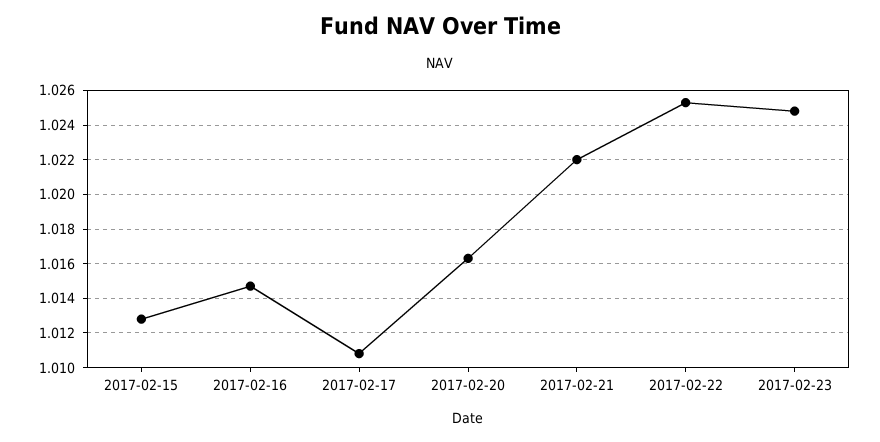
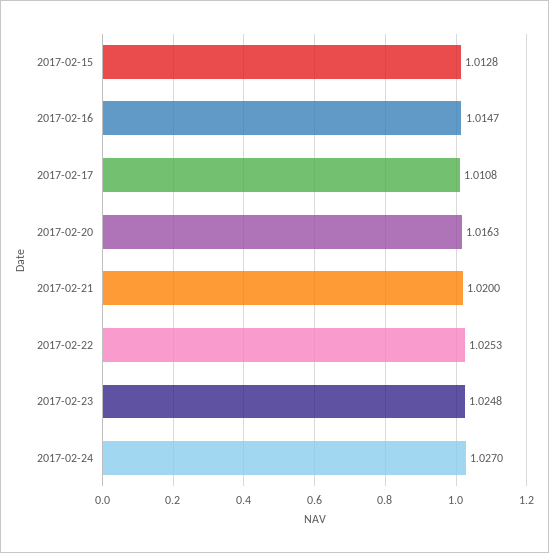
2017-02-21: 1.022 -> 1.02
2017-02-24: none -> 1.027

